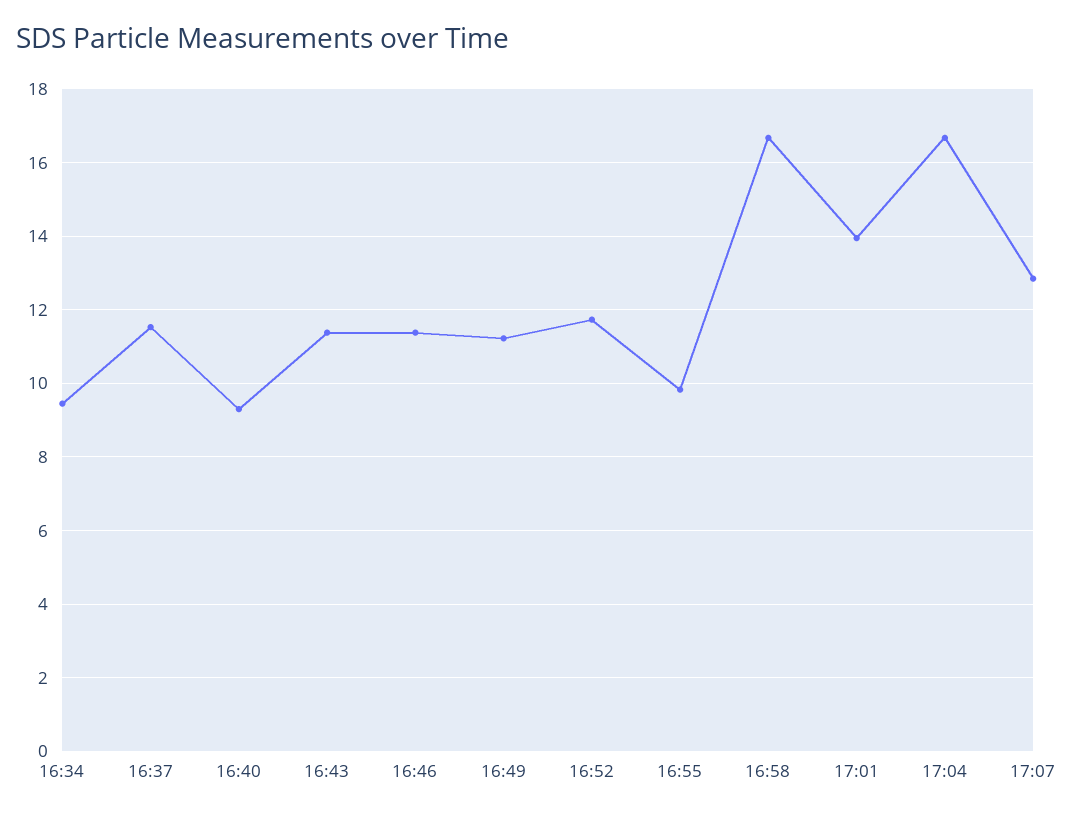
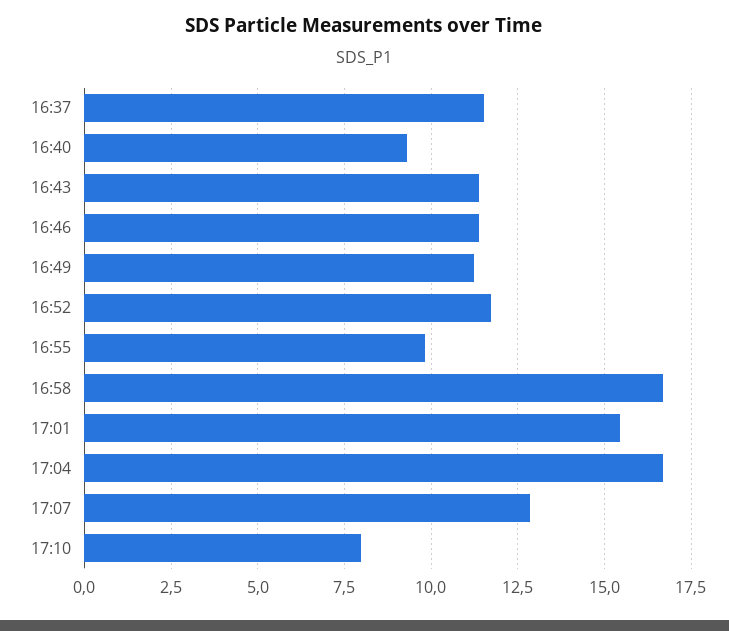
16:34: 9.4 -> none
17:01: 14 -> 15.5
17:10: none -> 8

